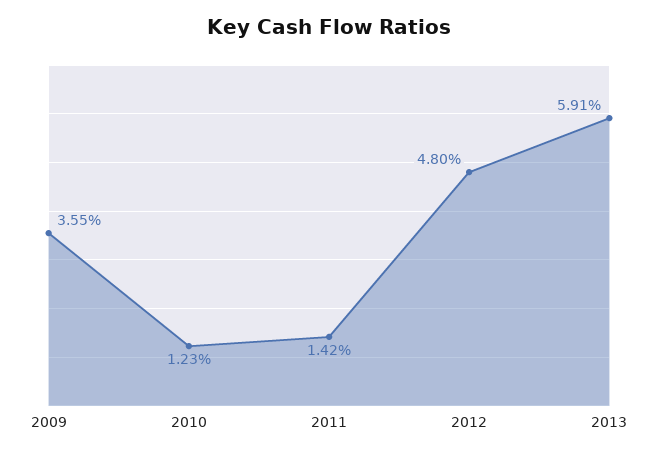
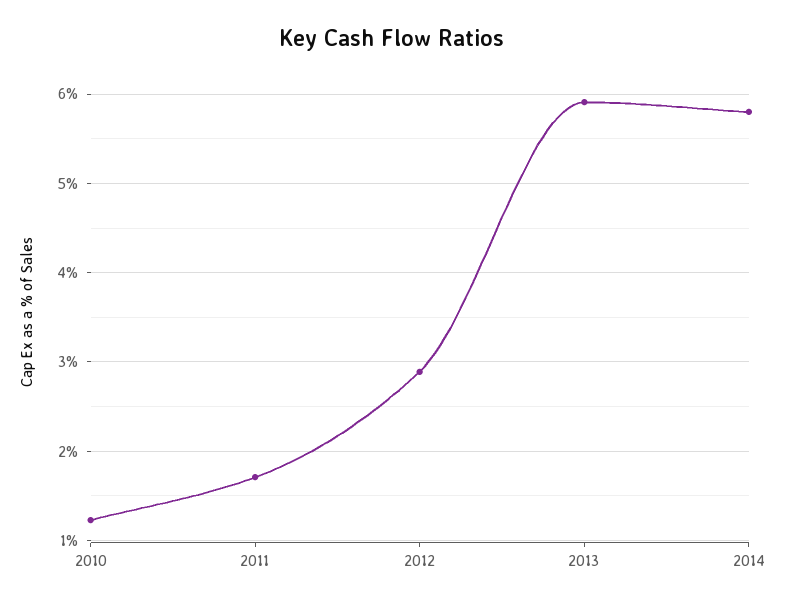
2009: 3.55 -> none
2011: 1.42 -> 1.7
2012: 4.8 -> 2.9
2014: none -> 5.8

